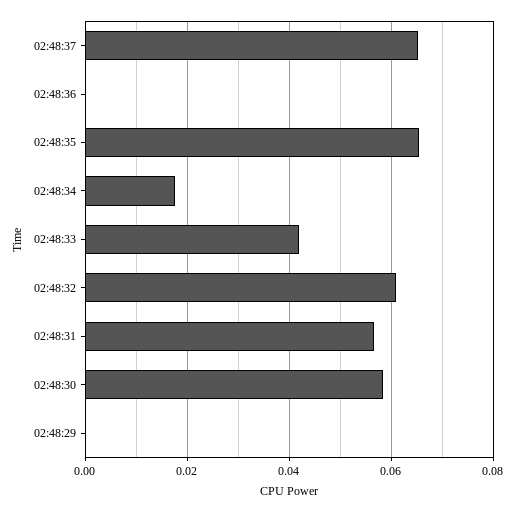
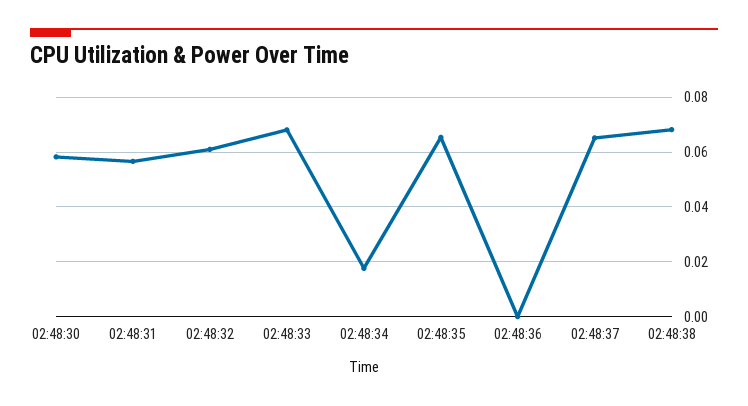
02:48:33: 0.042 -> 0.0675
02:48:29: 0 -> none
02:48:38: none -> 0.0675

